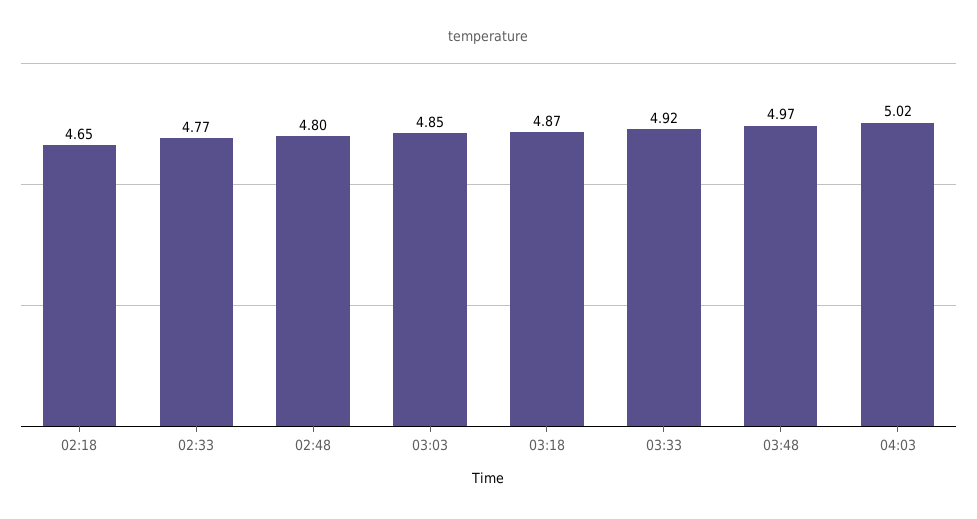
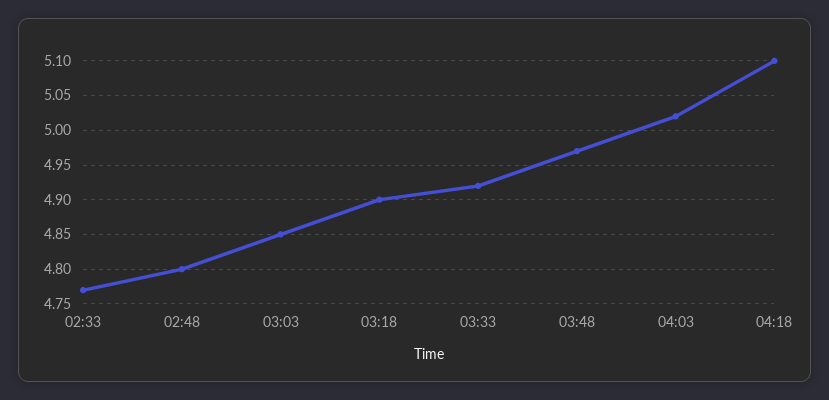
02:18: 4.65 -> none
03:18: 4.87 -> 4.9
04:18: none -> 5.1

